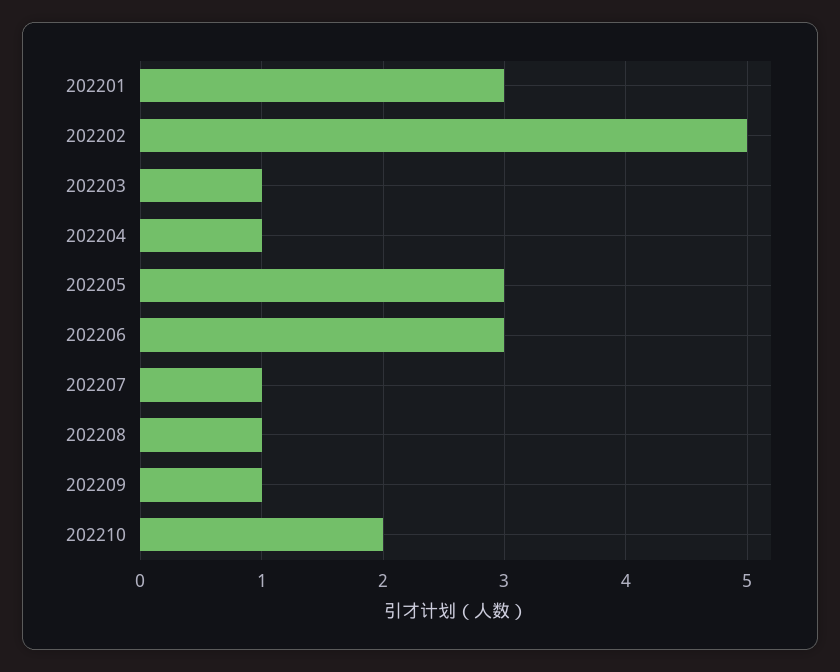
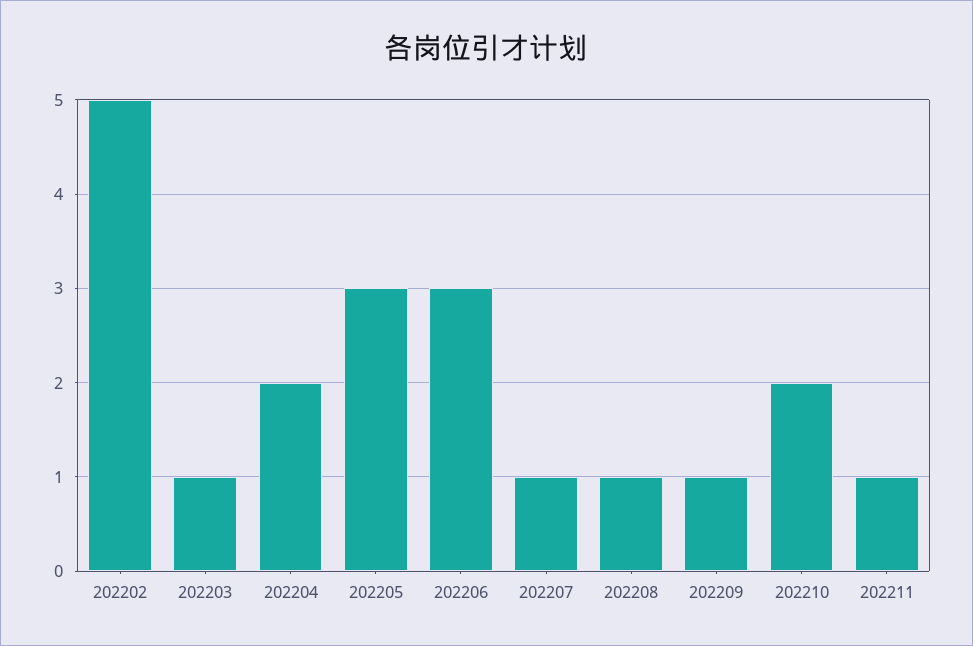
202201: 3 -> none
202204: 1 -> 2
202211: none -> 1

